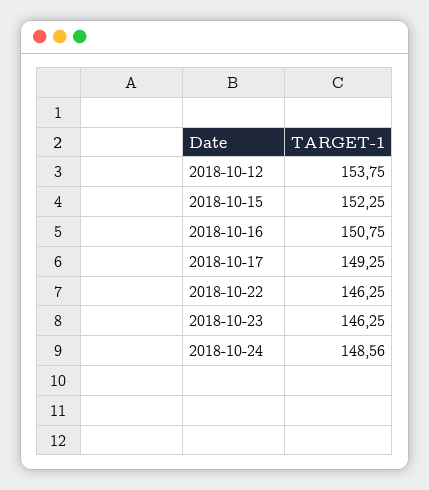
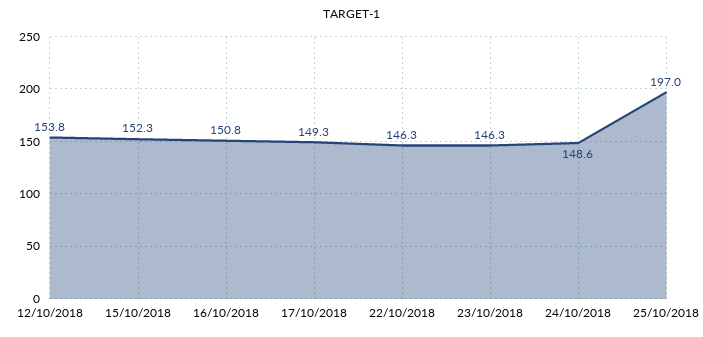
25/10/2018: none -> 197

